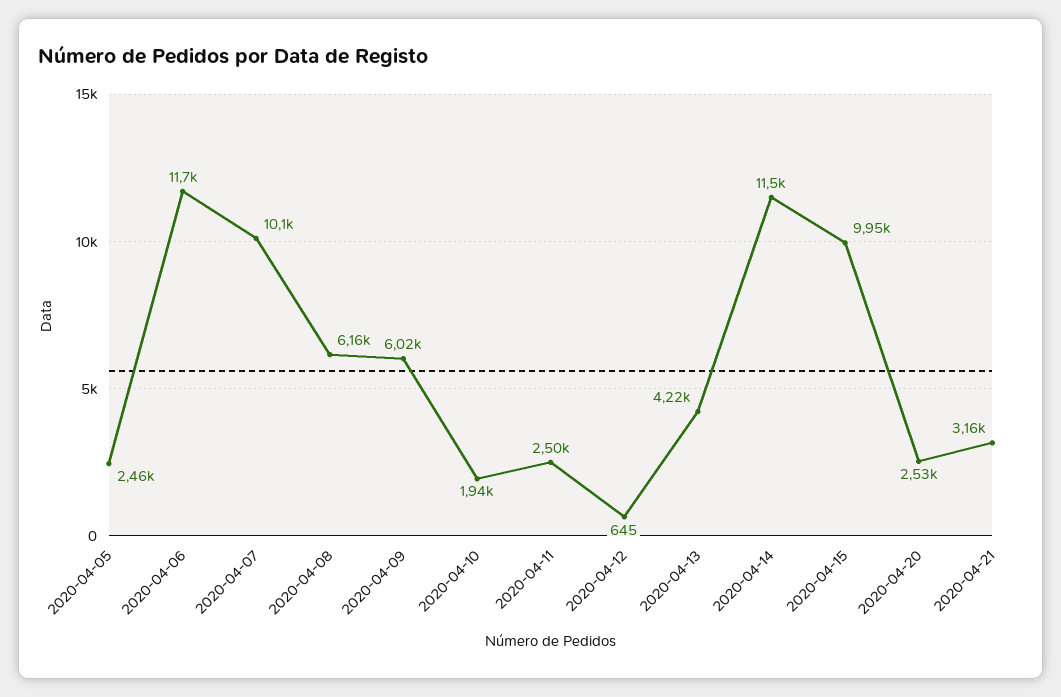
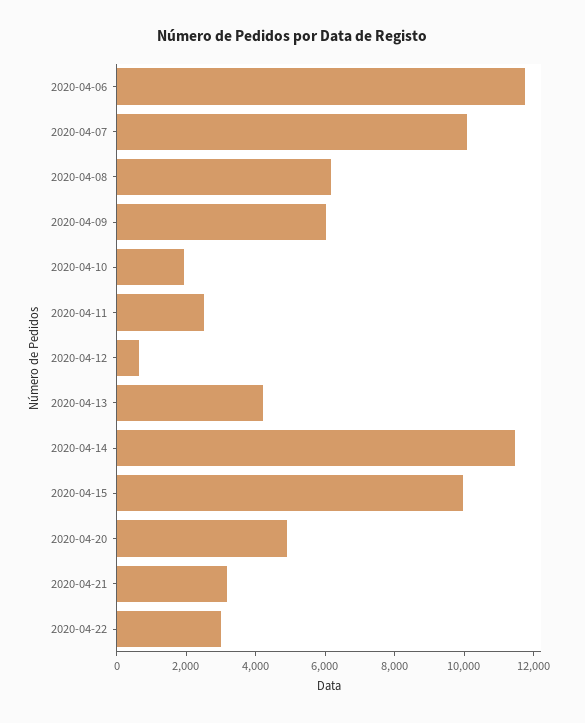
2020-04-05: 2460 -> none
2020-04-20: 2530 -> 5000
2020-04-22: none -> 3000

